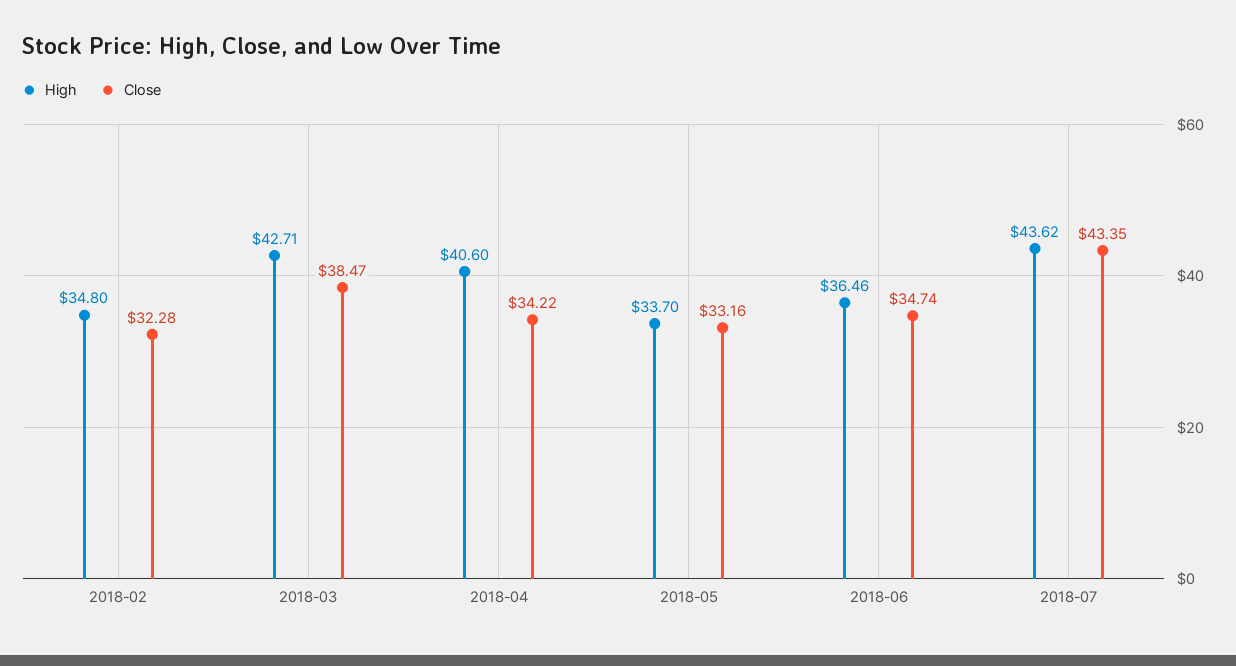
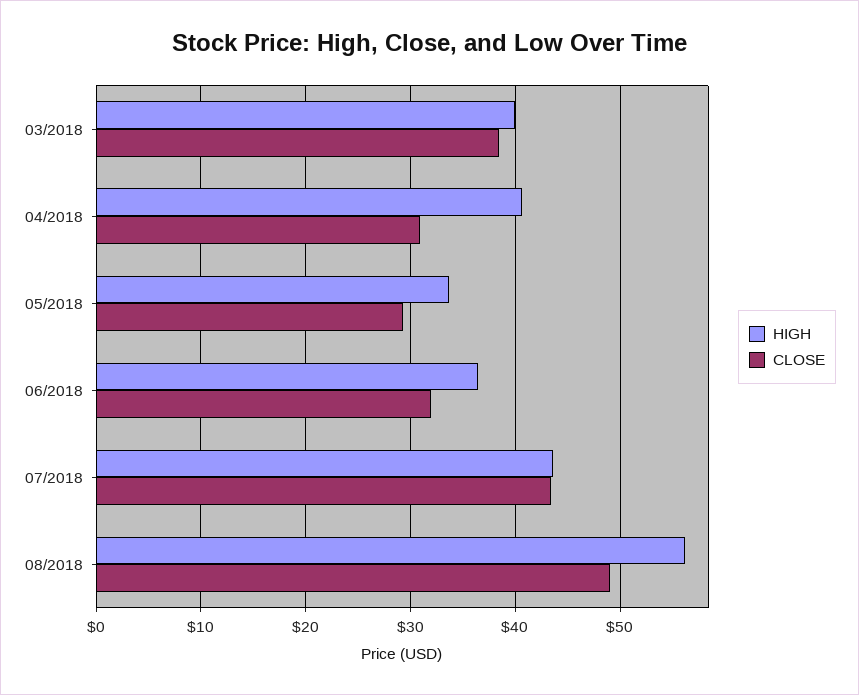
High, 2018-02: 34.8 -> none
Close, 2018-02: 32.28 -> none
High, 2018-03: 42.71 -> 40
Close, 2018-04: 34.22 -> 31
Close, 2018-05: 33.16 -> 29
Close, 2018-06: 34.74 -> 32
High, 08/2018: none -> 56
Close, 08/2018: none -> 49

